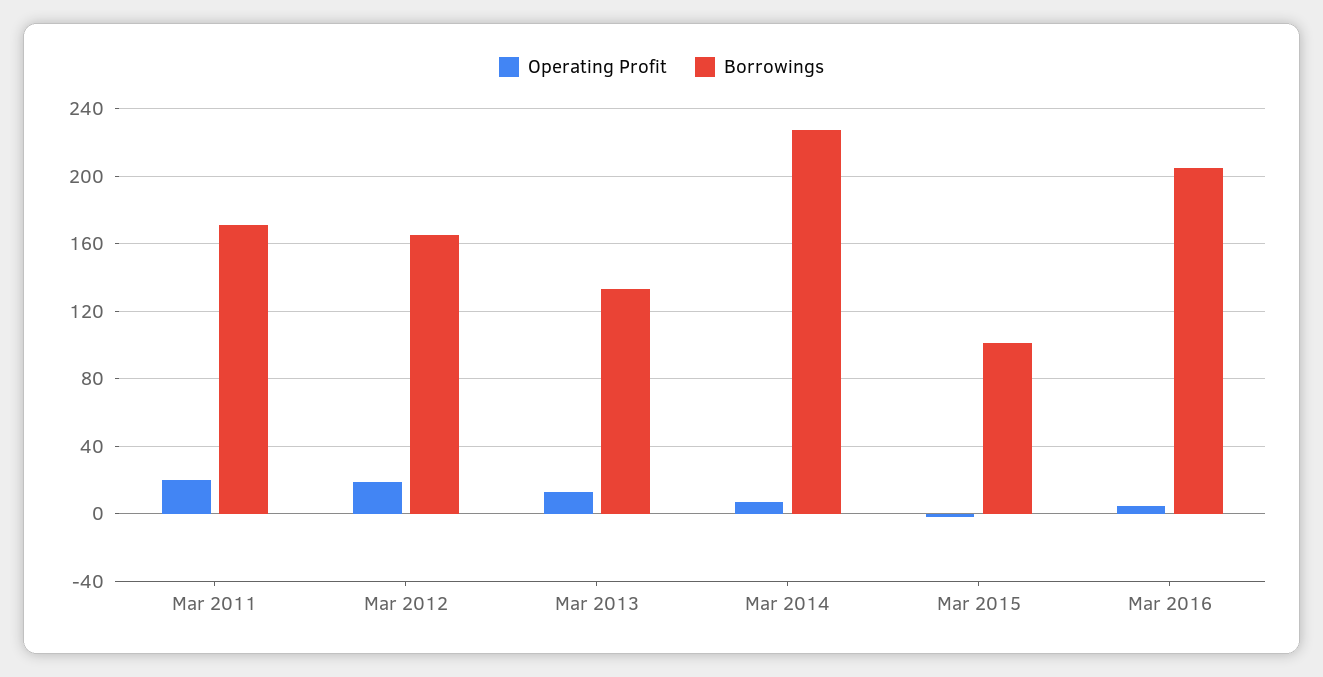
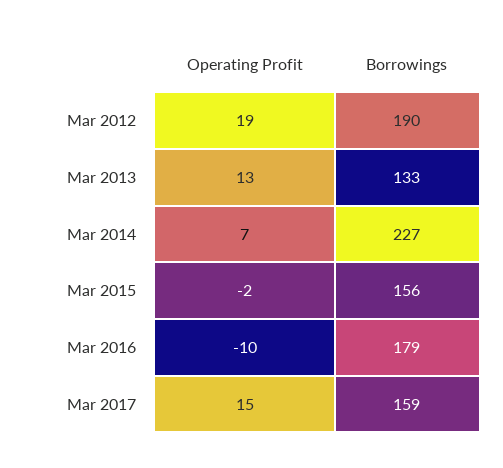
Operating Profit, Mar 2011: 20 -> none
Borrowings, Mar 2011: 170 -> none
Borrowings, Mar 2012: 165 -> 190
Borrowings, Mar 2015: 100 -> 156
Operating Profit, Mar 2016: 5 -> -10
Borrowings, Mar 2016: 205 -> 179
Operating Profit, Mar 2017: none -> 15
Borrowings, Mar 2017: none -> 159

